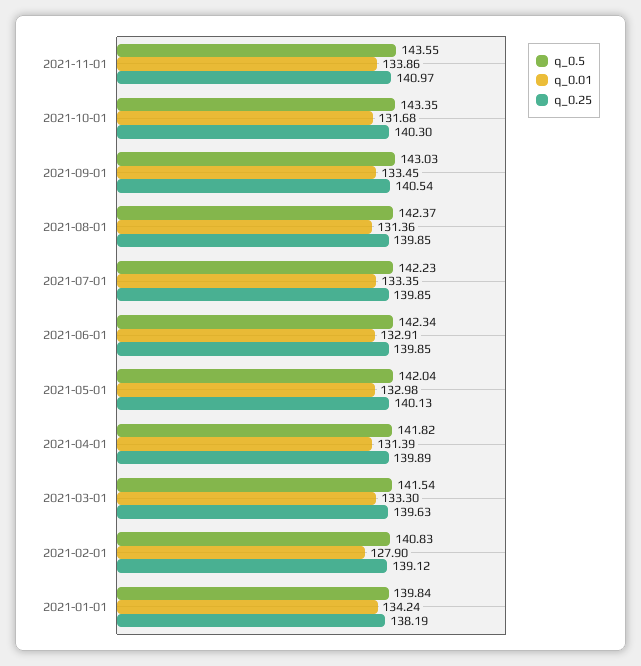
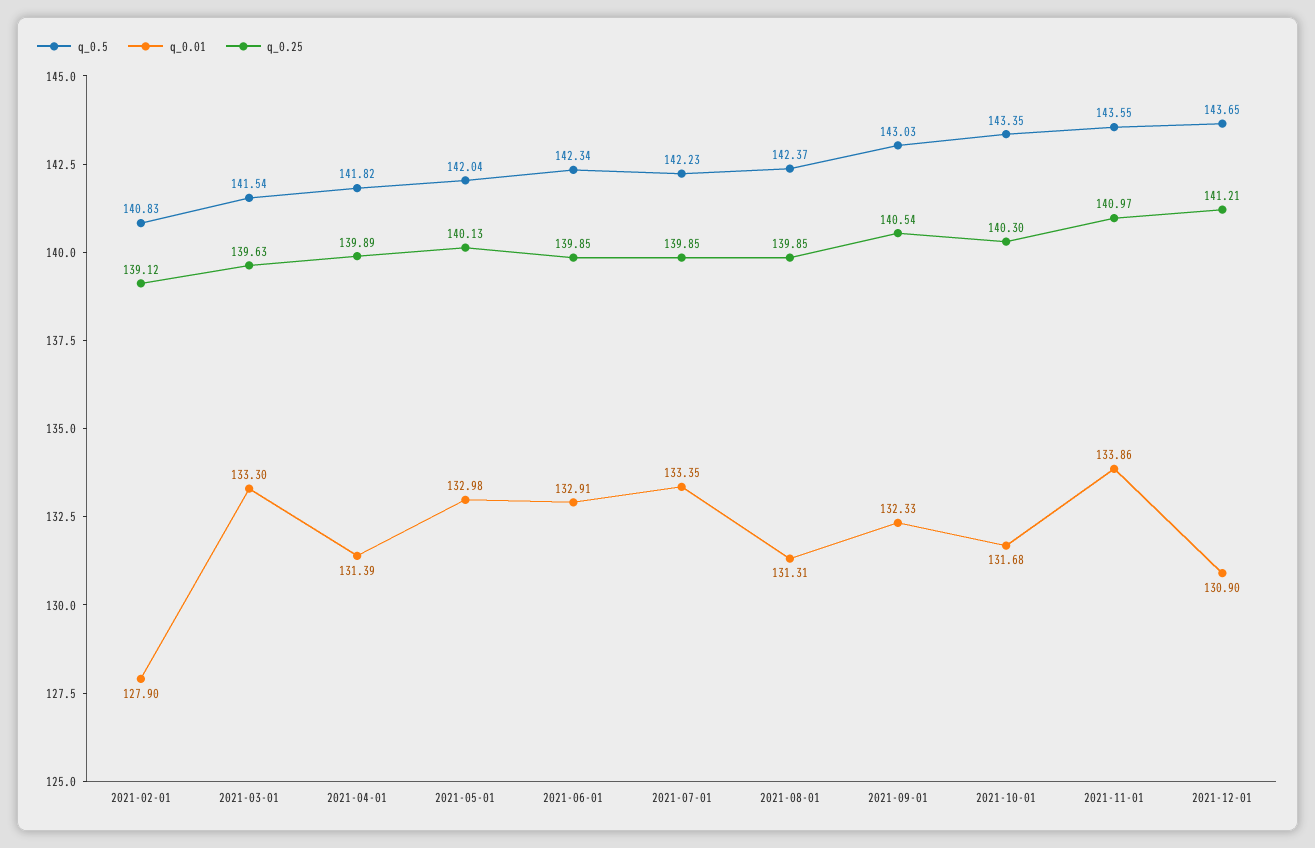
q_0.01, 2021-09-01: 133.45 -> 132.33
q_0.01, 2021-08-01: 131.36 -> 131.31
q_0.5, 2021-01-01: 139.84 -> none
q_0.01, 2021-01-01: 134.24 -> none
q_0.25, 2021-01-01: 138.19 -> none
q_0.5, 2021-12-01: none -> 143.65
q_0.01, 2021-12-01: none -> 130.9
q_0.25, 2021-12-01: none -> 141.21

